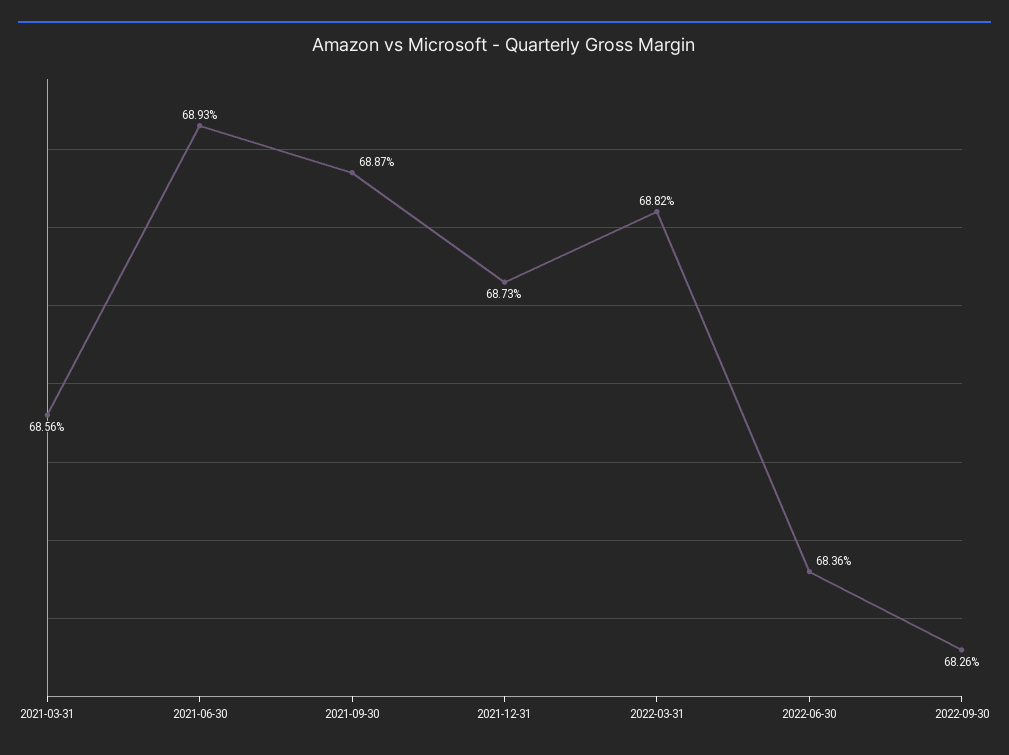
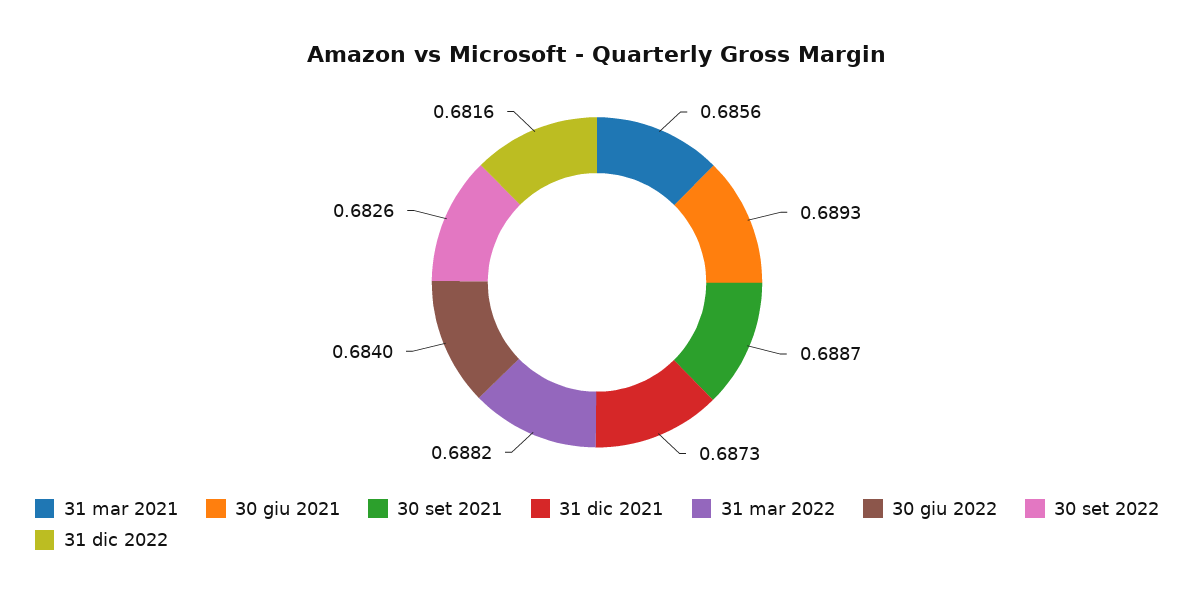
2022-06-30: 0.6836 -> 0.684
31 dic 2022: none -> 0.6816

